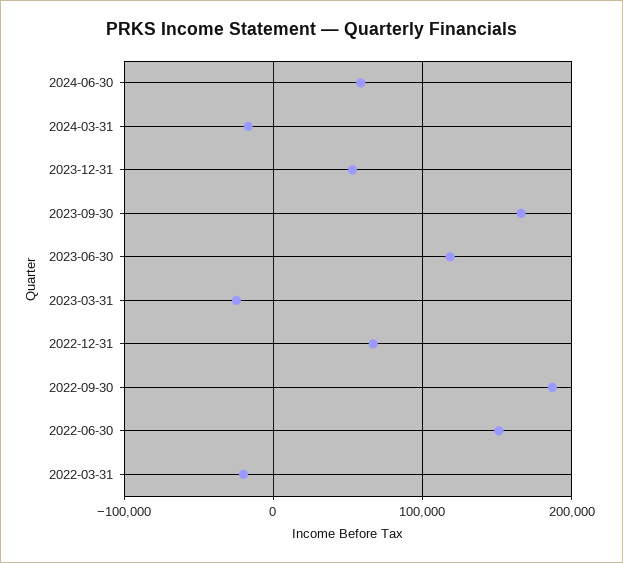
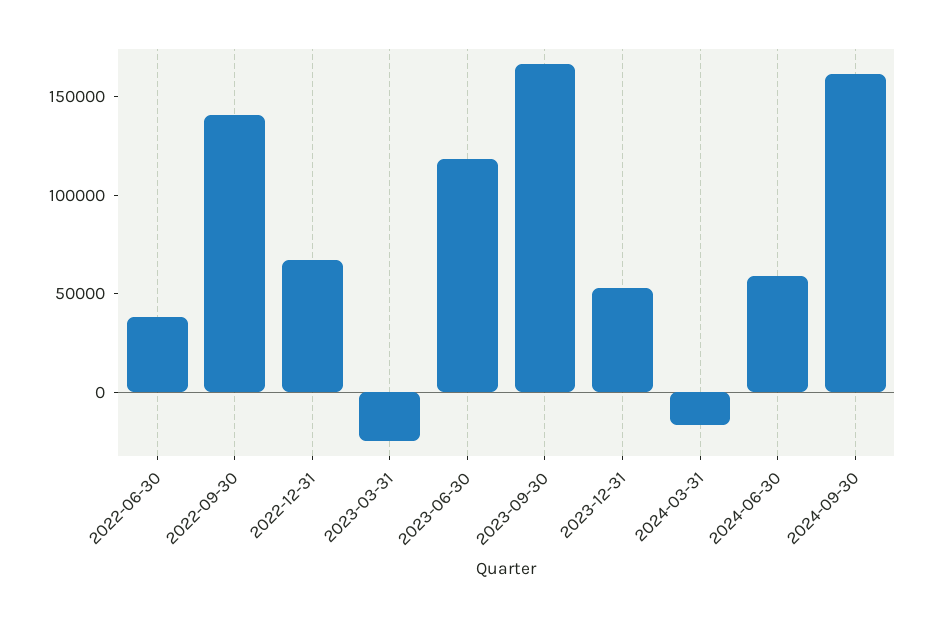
2022-09-30: 190000 -> 140000
2022-06-30: 150000 -> 40000
2022-03-31: -20000 -> none
2024-09-30: none -> 160000

